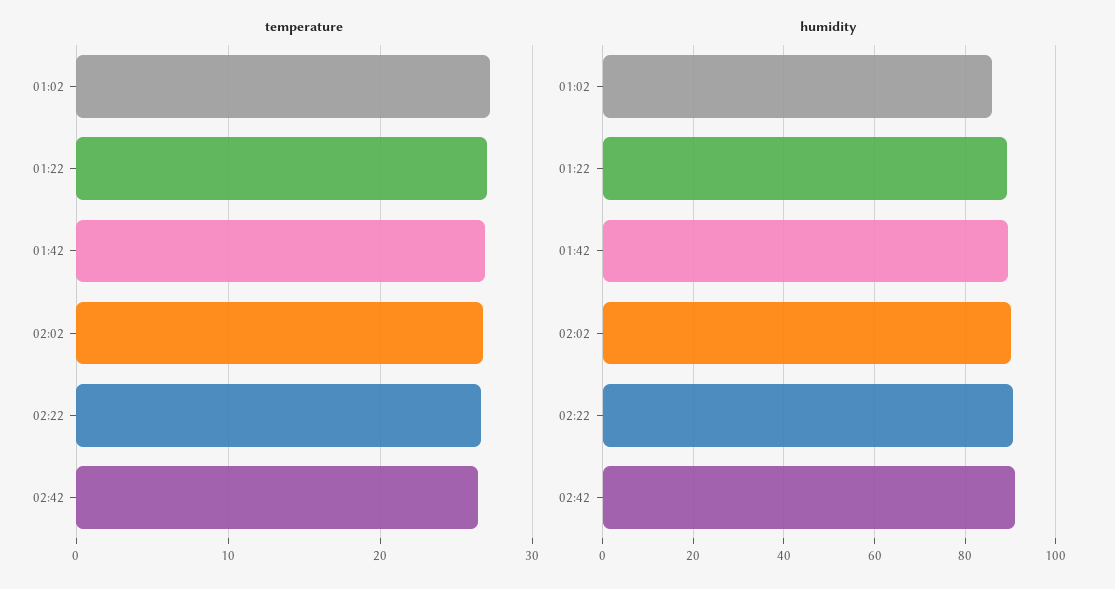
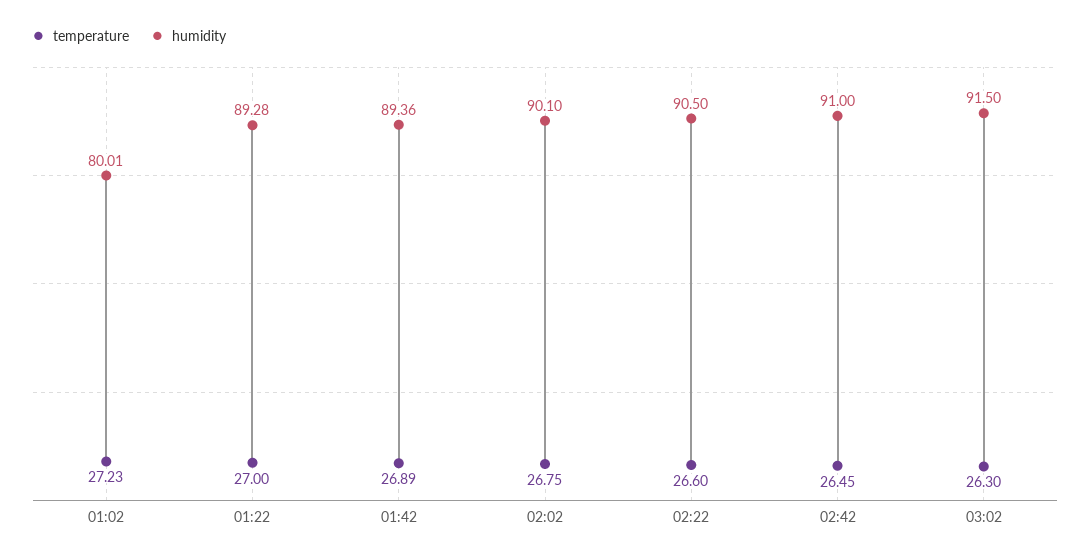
humidity, 01:02: 86 -> 80.01
temperature, 03:02: none -> 26.3
humidity, 03:02: none -> 91.5

